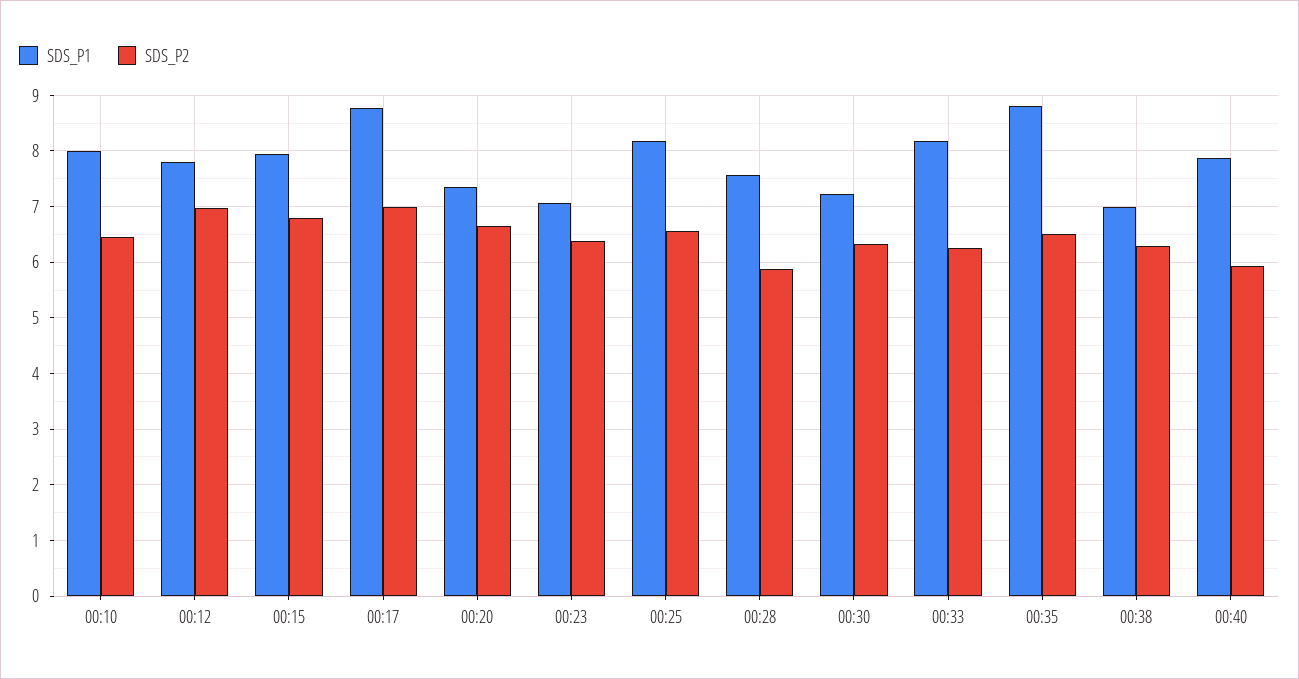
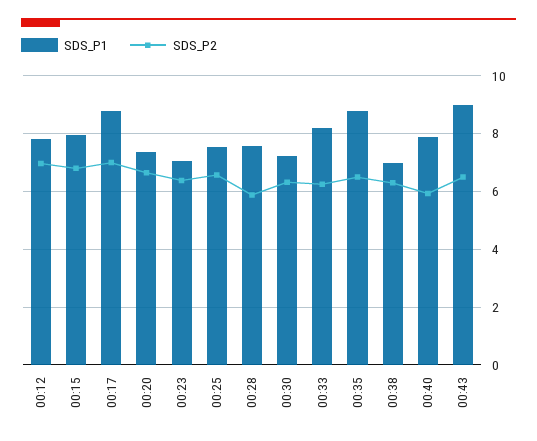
SDS_P1, 00:10: 8 -> none
SDS_P2, 00:10: 6.4 -> none
SDS_P1, 00:25: 8.2 -> 7.5
SDS_P1, 00:43: none -> 9
SDS_P2, 00:43: none -> 6.5

